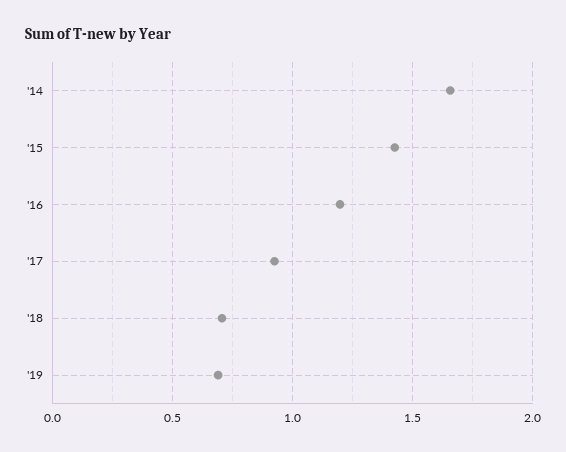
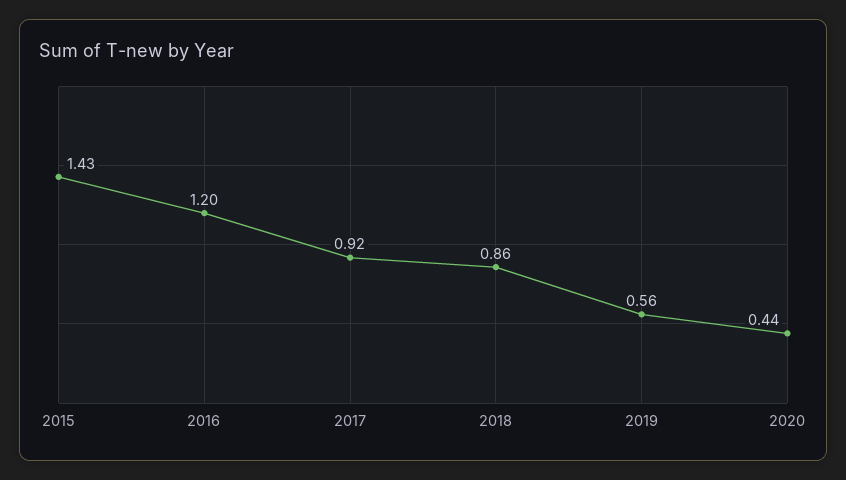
'14: 1.65 -> none
'18: 0.7 -> 0.86
'19: 0.7 -> 0.56
2020: none -> 0.44

